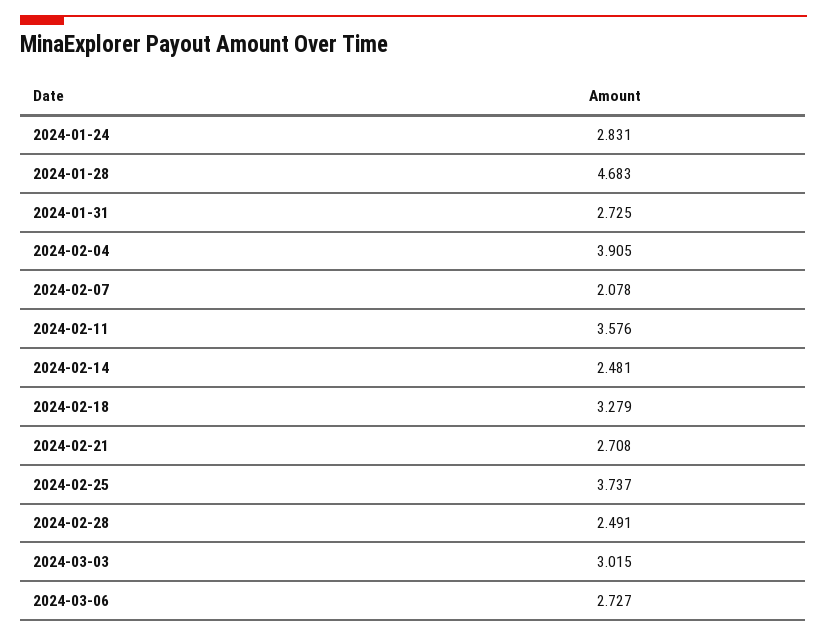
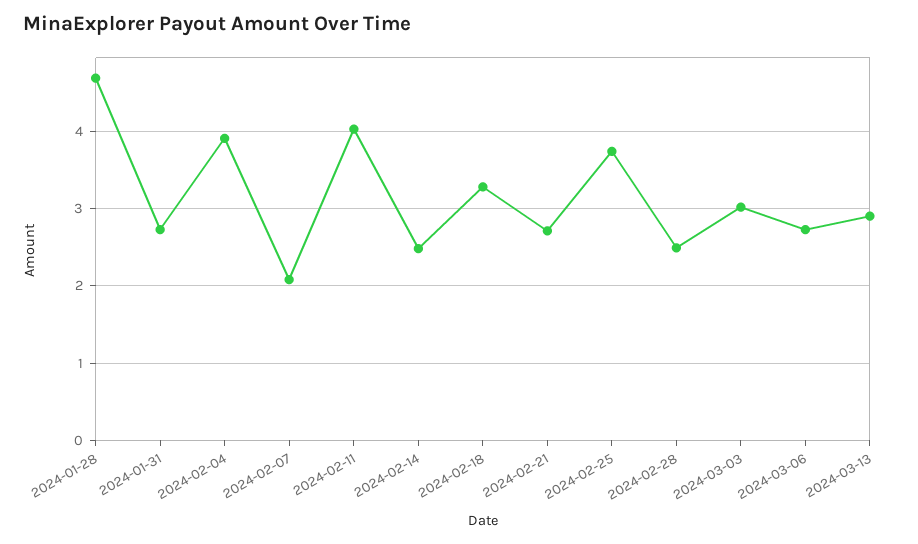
2024-01-24: 2.831 -> none
2024-02-11: 3.576 -> 4
2024-03-13: none -> 2.9

